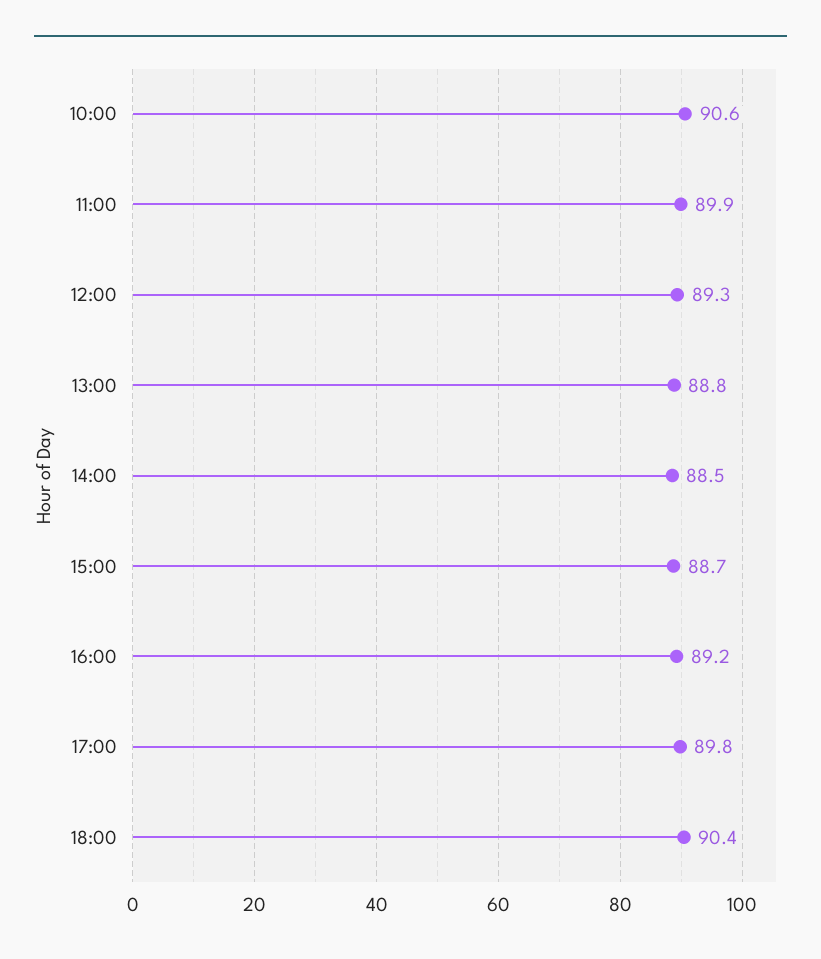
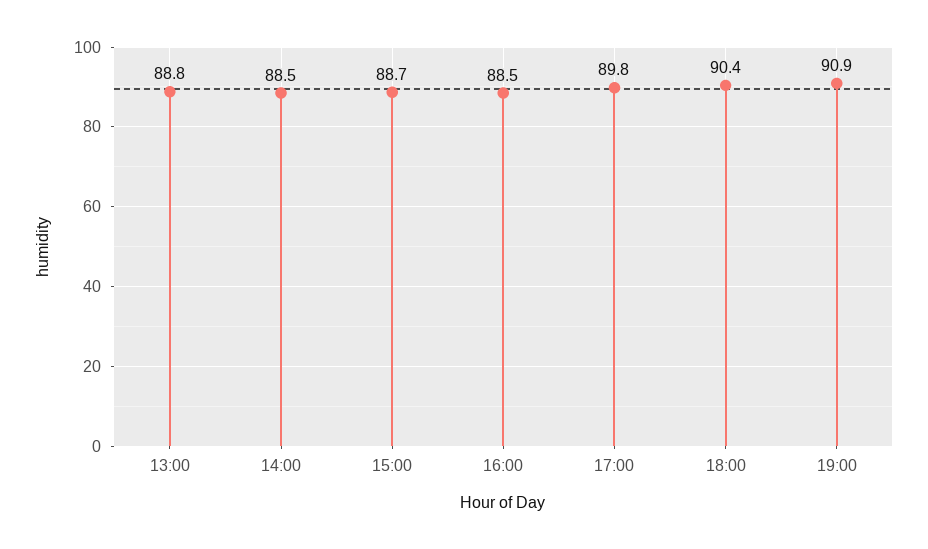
10:00: 90.6 -> none
11:00: 89.9 -> none
12:00: 89.3 -> none
16:00: 89.2 -> 88.5
19:00: none -> 90.9

